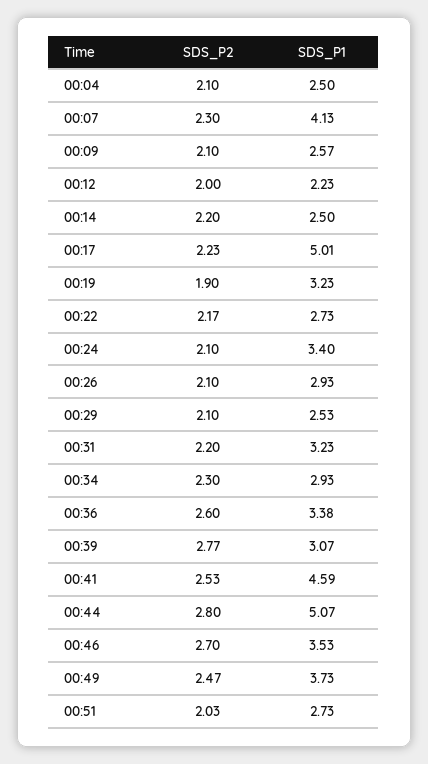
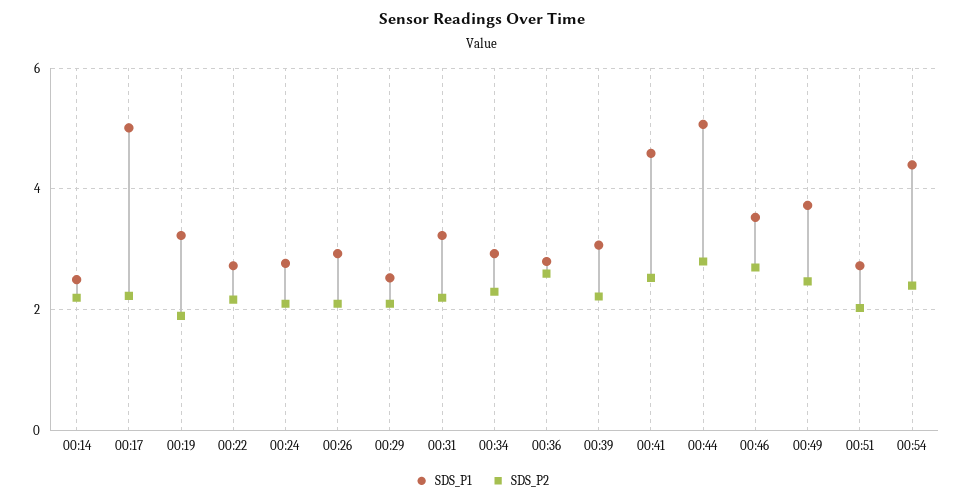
SDS_P2, 00:04: 2.1 -> none
SDS_P1, 00:04: 2.5 -> none
SDS_P2, 00:07: 2.3 -> none
SDS_P1, 00:07: 4.13 -> none
SDS_P2, 00:09: 2.1 -> none
SDS_P1, 00:09: 2.57 -> none
SDS_P2, 00:12: 2 -> none
SDS_P1, 00:12: 2.23 -> none
SDS_P1, 00:24: 3.4 -> 2.8
SDS_P1, 00:36: 3.38 -> 2.8
SDS_P2, 00:39: 2.77 -> 2.2
SDS_P1, 00:54: none -> 4.4
SDS_P2, 00:54: none -> 2.4

